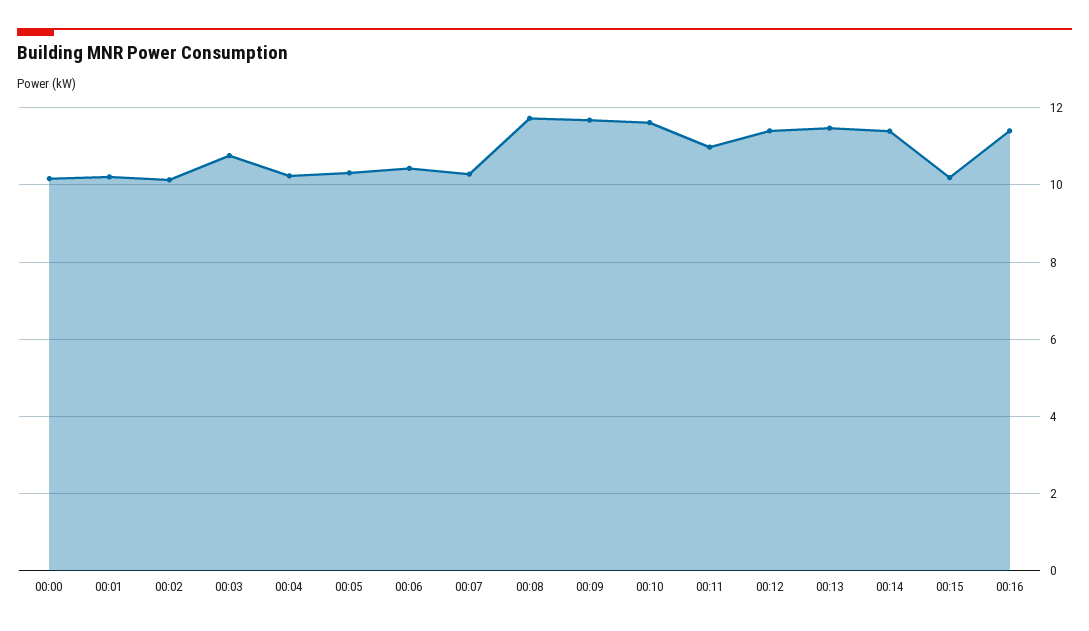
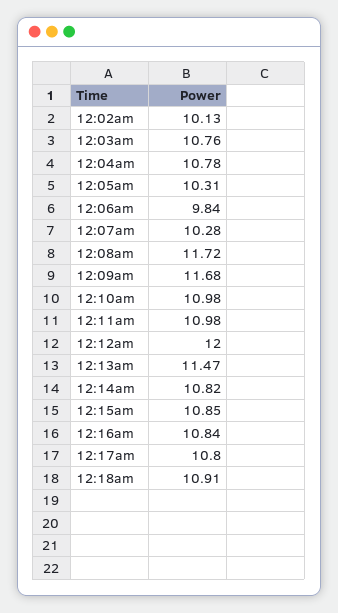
00:00: 10.2 -> none
00:01: 10.2 -> none
00:04: 10.2 -> 10.78
00:06: 10.4 -> 9.84
00:10: 11.6 -> 10.98
00:12: 11.4 -> 12
00:14: 11.4 -> 10.82
00:15: 10.2 -> 10.85
00:16: 11.4 -> 10.84
12:17am: none -> 10.8
12:18am: none -> 10.91

